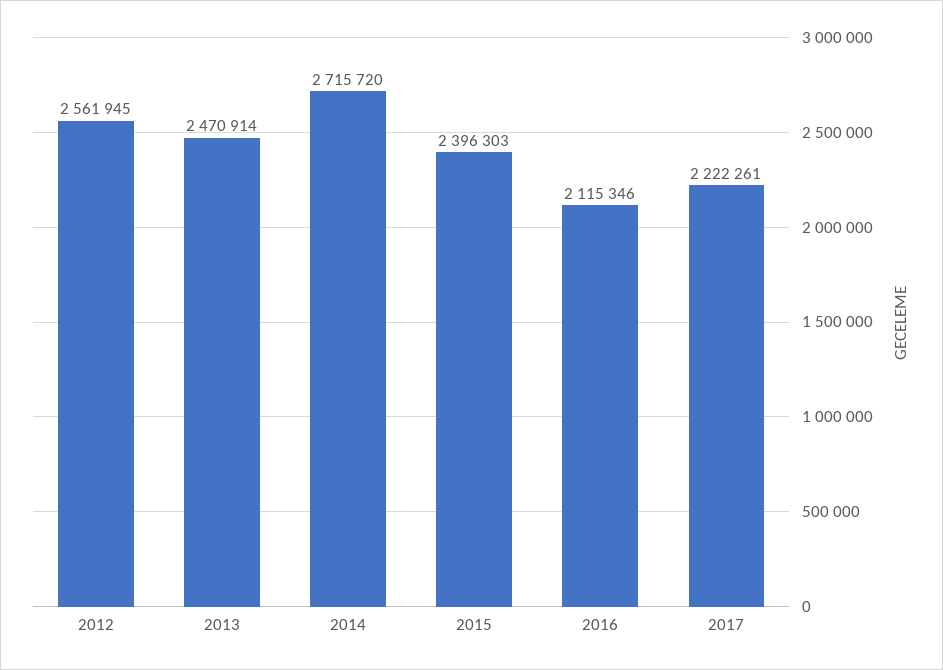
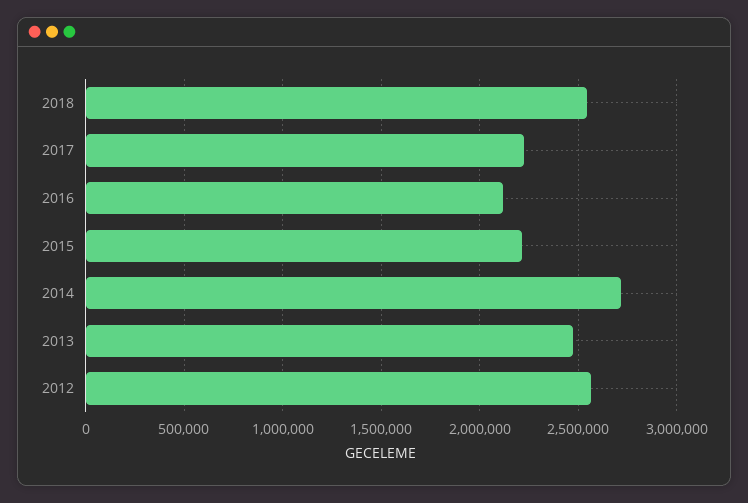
2015: 2396303 -> 2200000
2018: none -> 2550000

